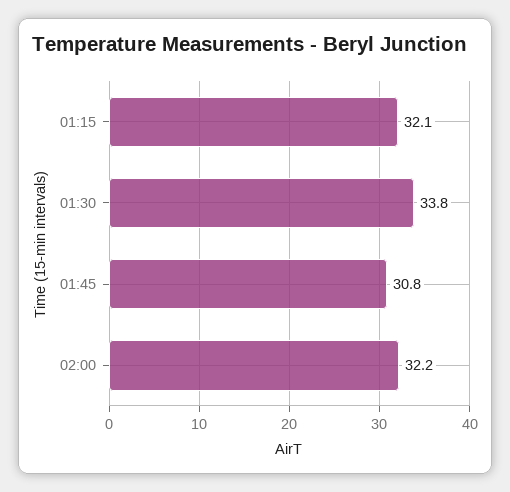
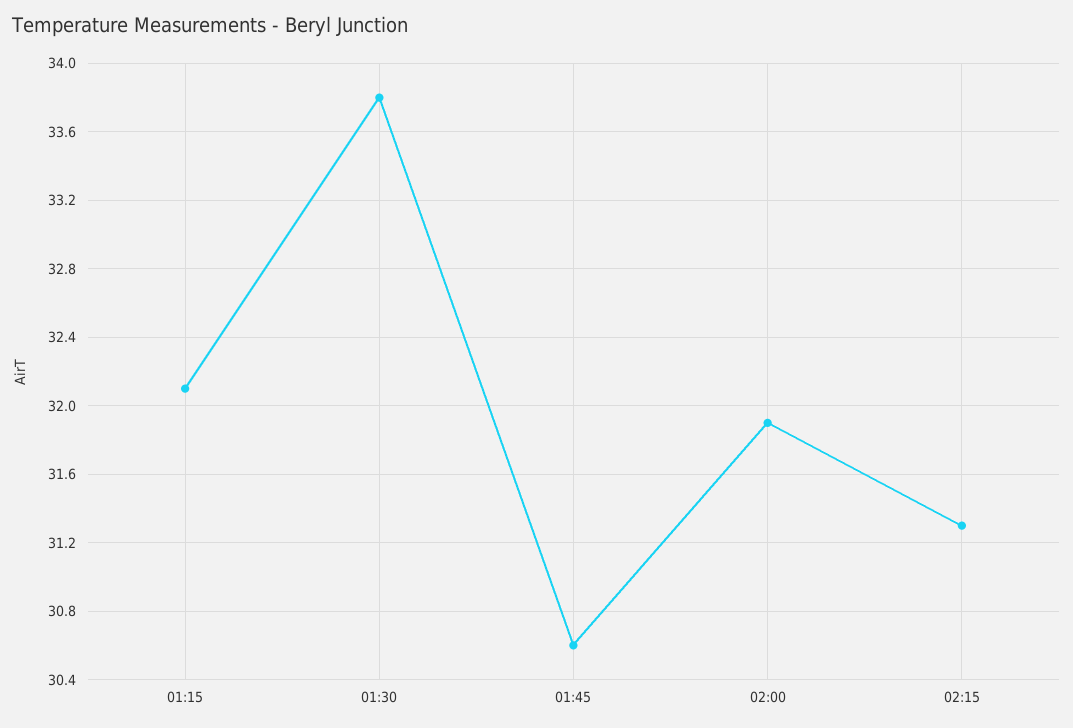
01:45: 30.8 -> 30.6
02:00: 32.2 -> 31.9
02:15: none -> 31.3

